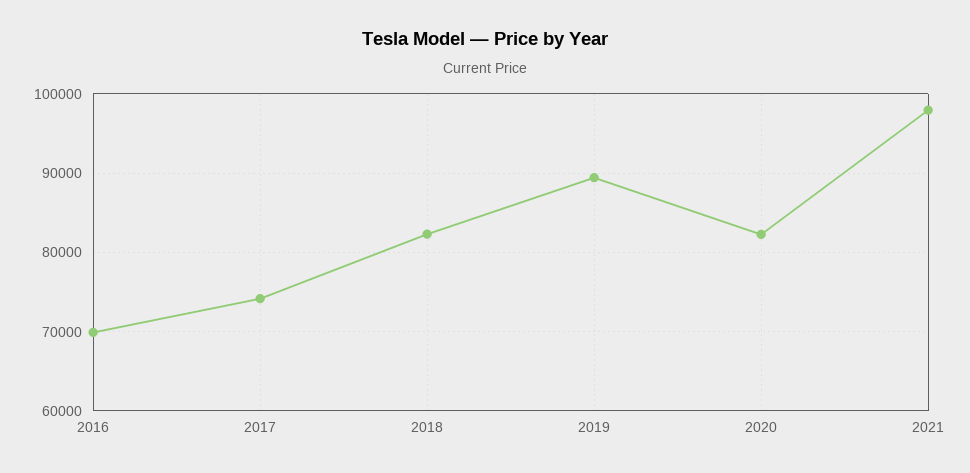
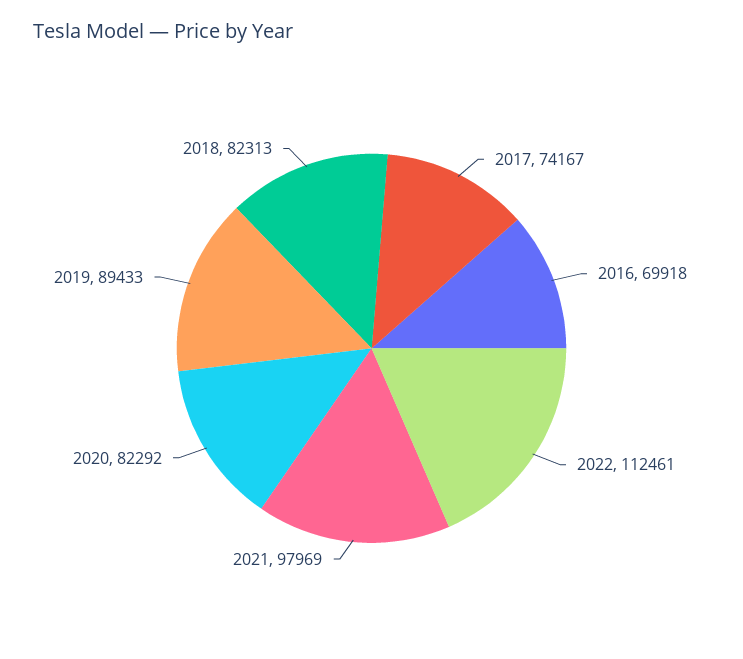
2022: none -> 112461

